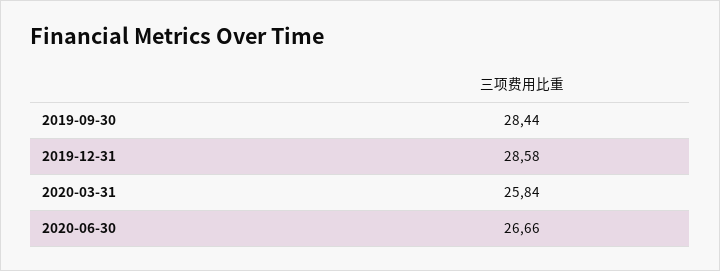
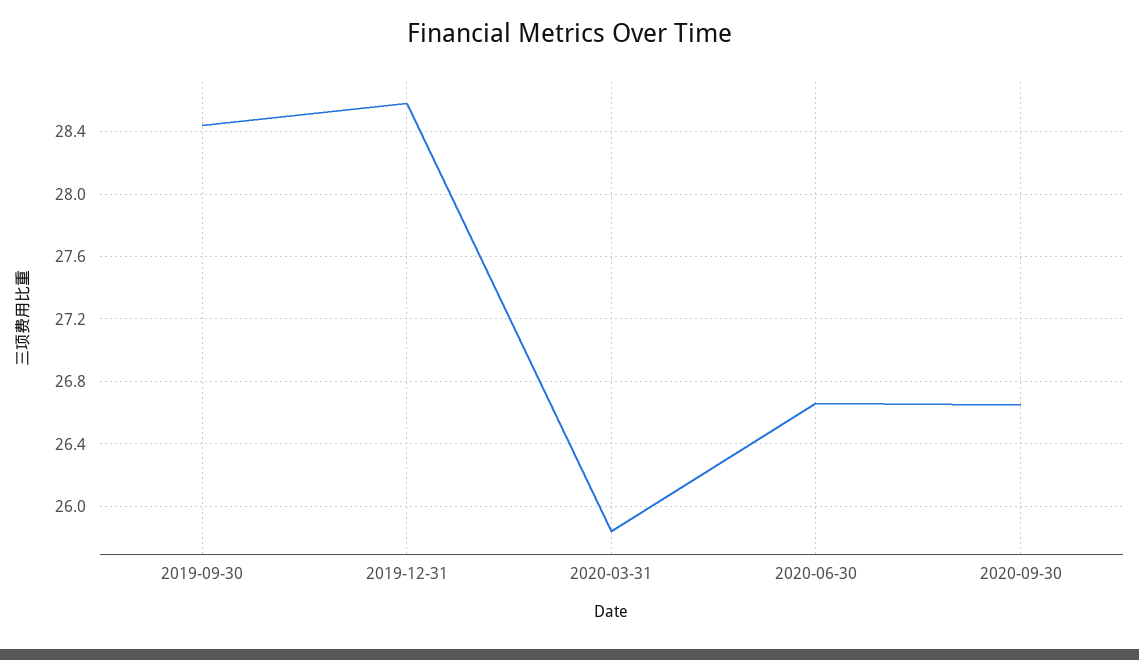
2020-09-30: none -> 26.65

